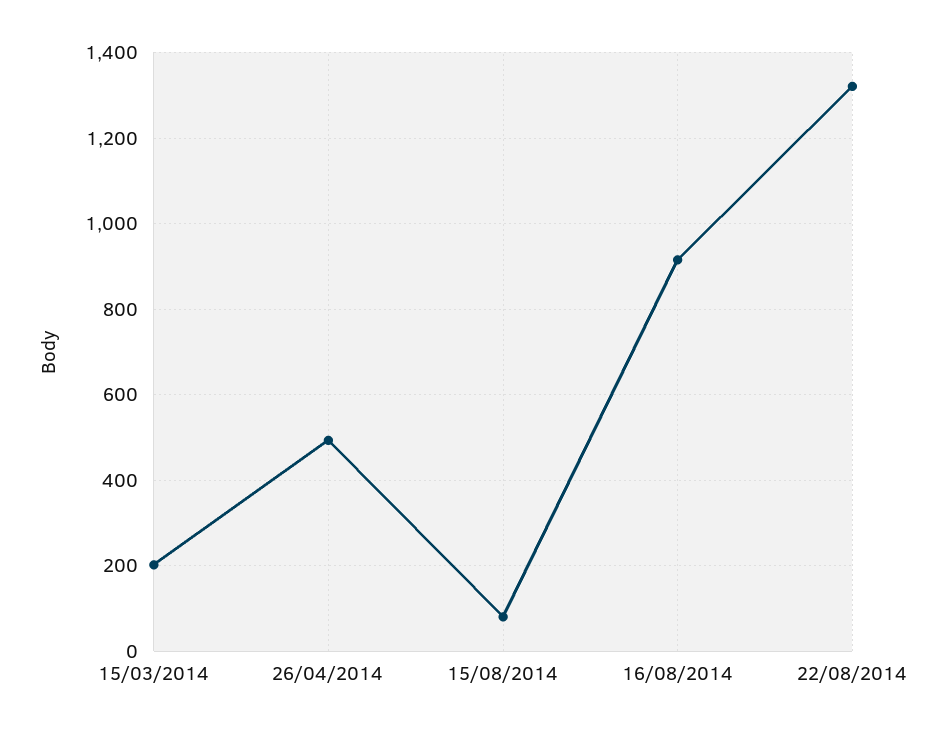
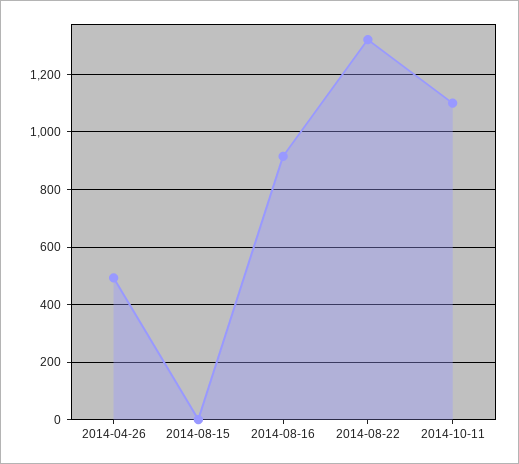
15/03/2014: 200 -> none
15/08/2014: 80 -> 0
2014-10-11: none -> 1100

